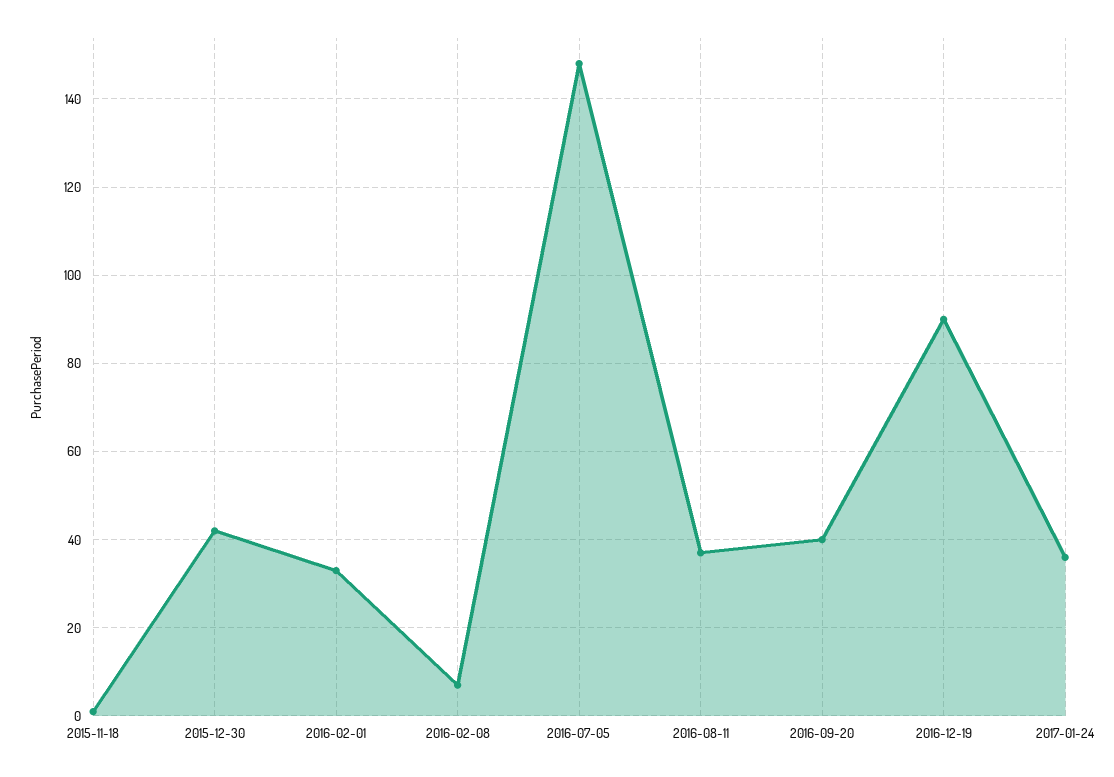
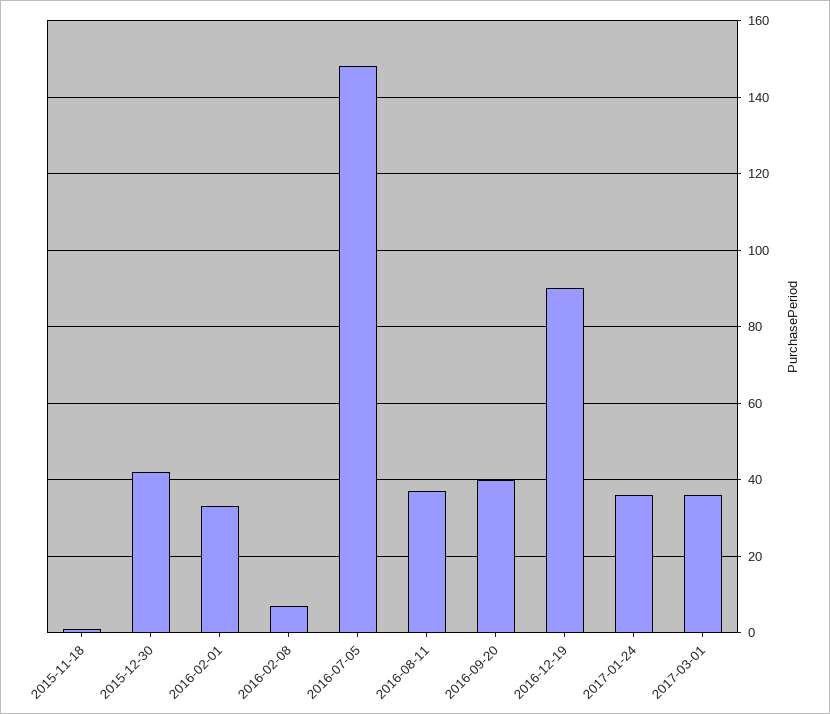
2017-03-01: none -> 35

